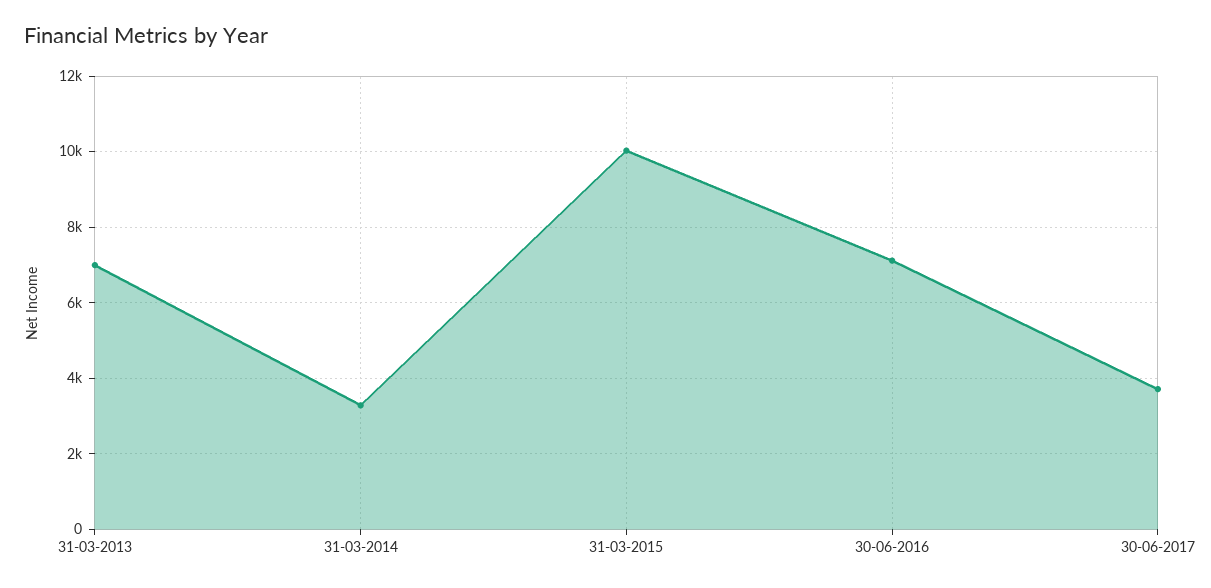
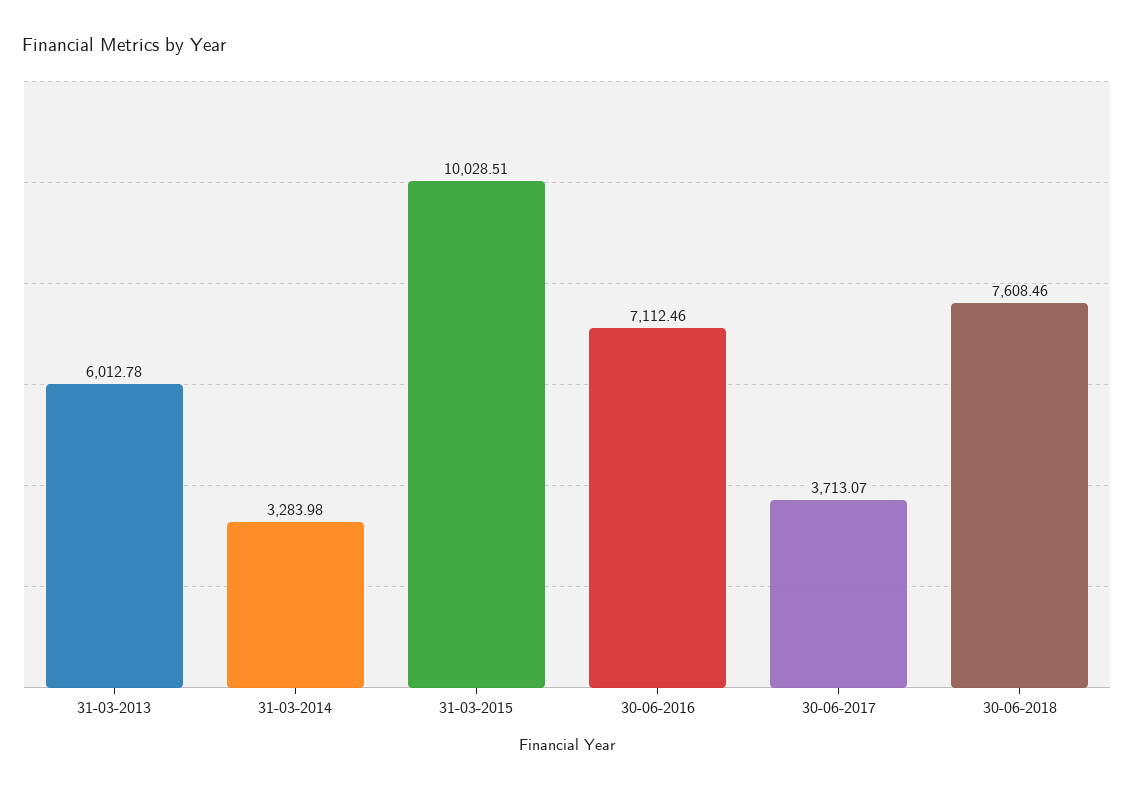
31-03-2013: 7000 -> 6012.78
30-06-2018: none -> 7608.46

